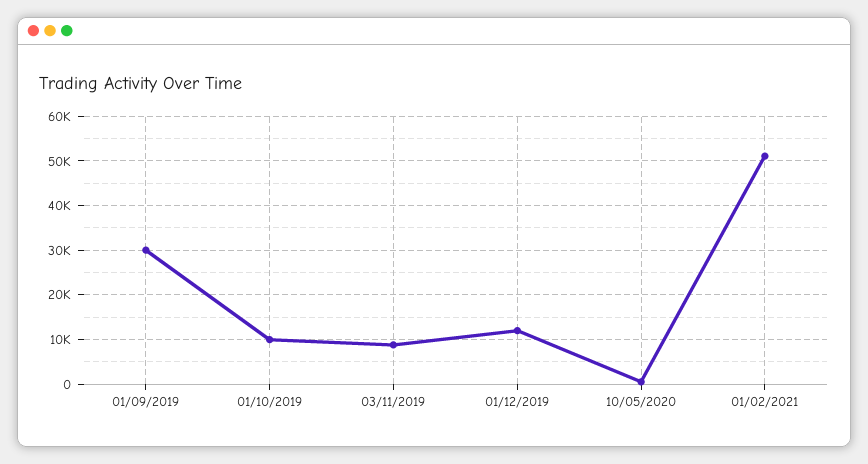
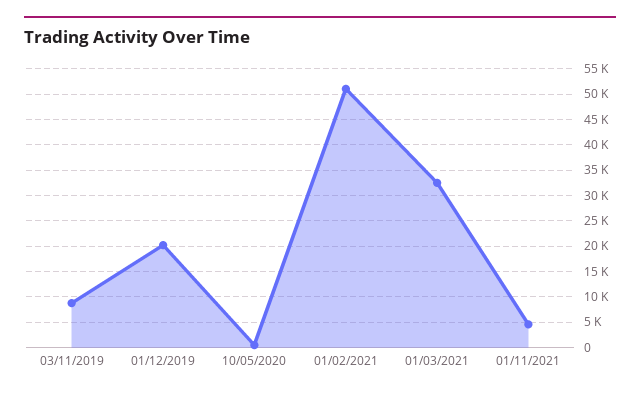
01/09/2019: 30000 -> none
01/10/2019: 10000 -> none
01/12/2019: 12000 -> 20000
01/03/2021: none -> 32500
01/11/2021: none -> 5000

